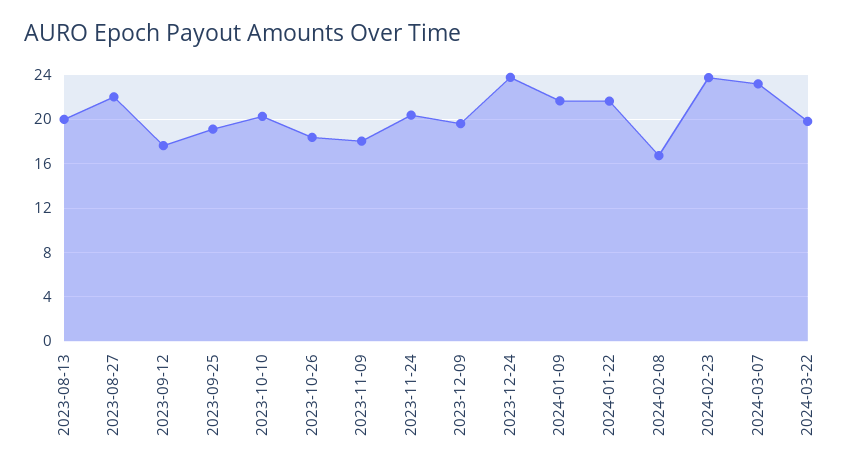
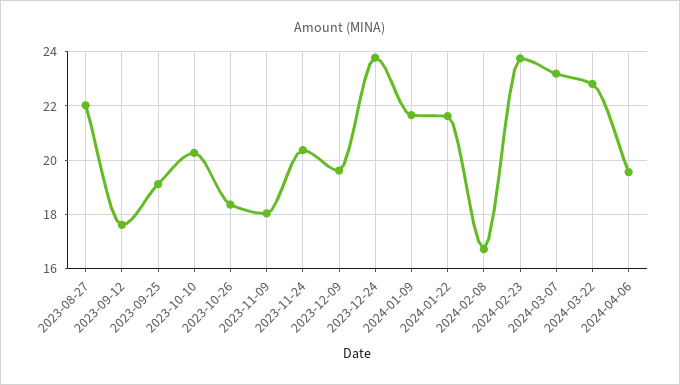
2023-08-13: 20 -> none
2024-03-22: 20 -> 22.75
2024-04-06: none -> 19.5

